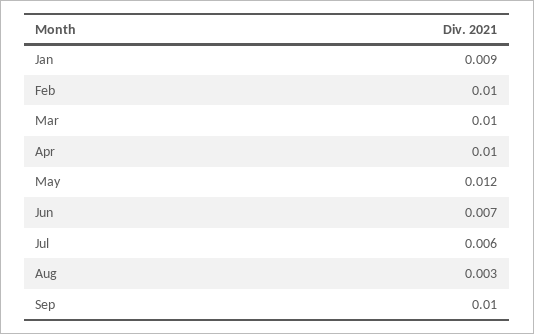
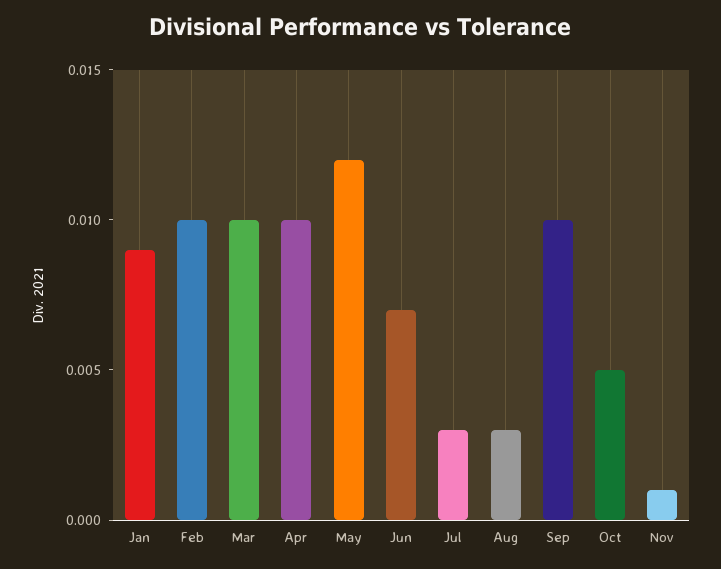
Jul: 0.006 -> 0.003
Oct: none -> 0.005
Nov: none -> 0.001

